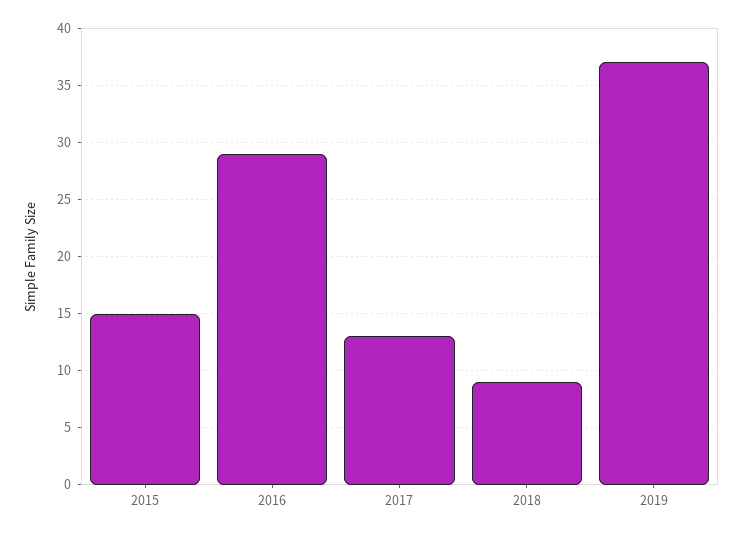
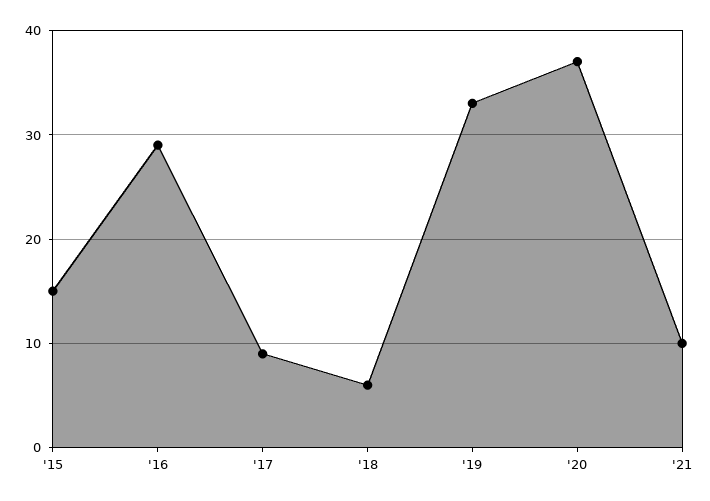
2017: 13 -> 9
2018: 9 -> 6
2019: 37 -> 33
'20: none -> 37
'21: none -> 10

